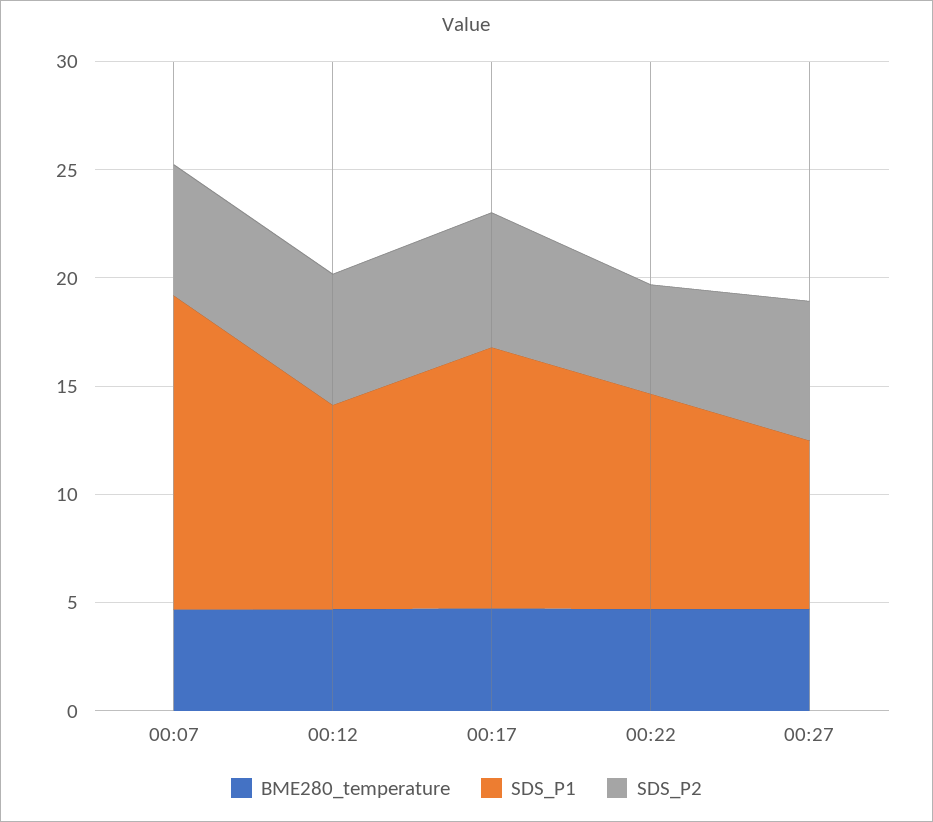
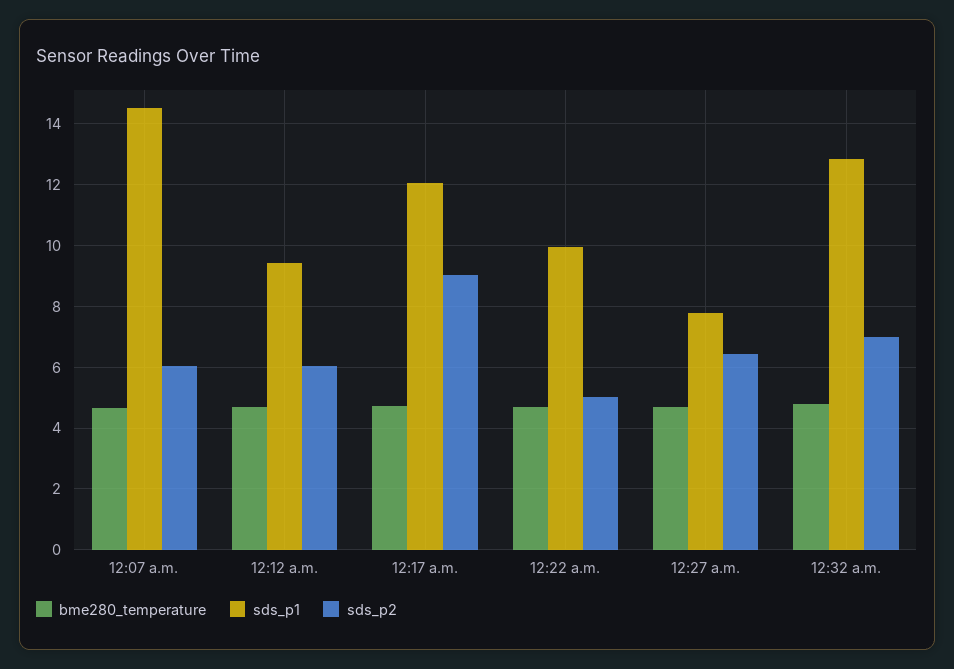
SDS_P2, 00:17: 6 -> 9
BME280_temperature, 12:32 a.m.: none -> 4.8
SDS_P1, 12:32 a.m.: none -> 12.8
SDS_P2, 12:32 a.m.: none -> 7

